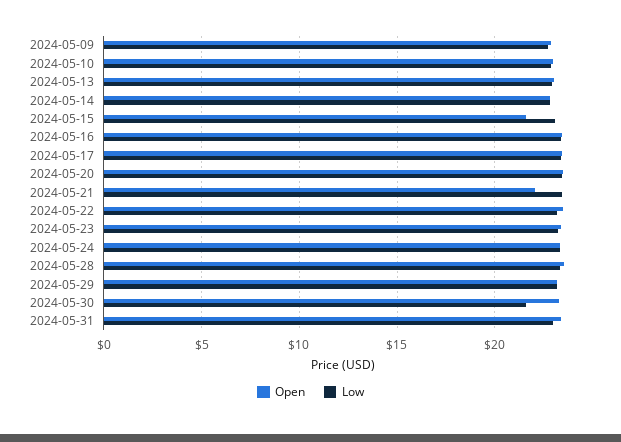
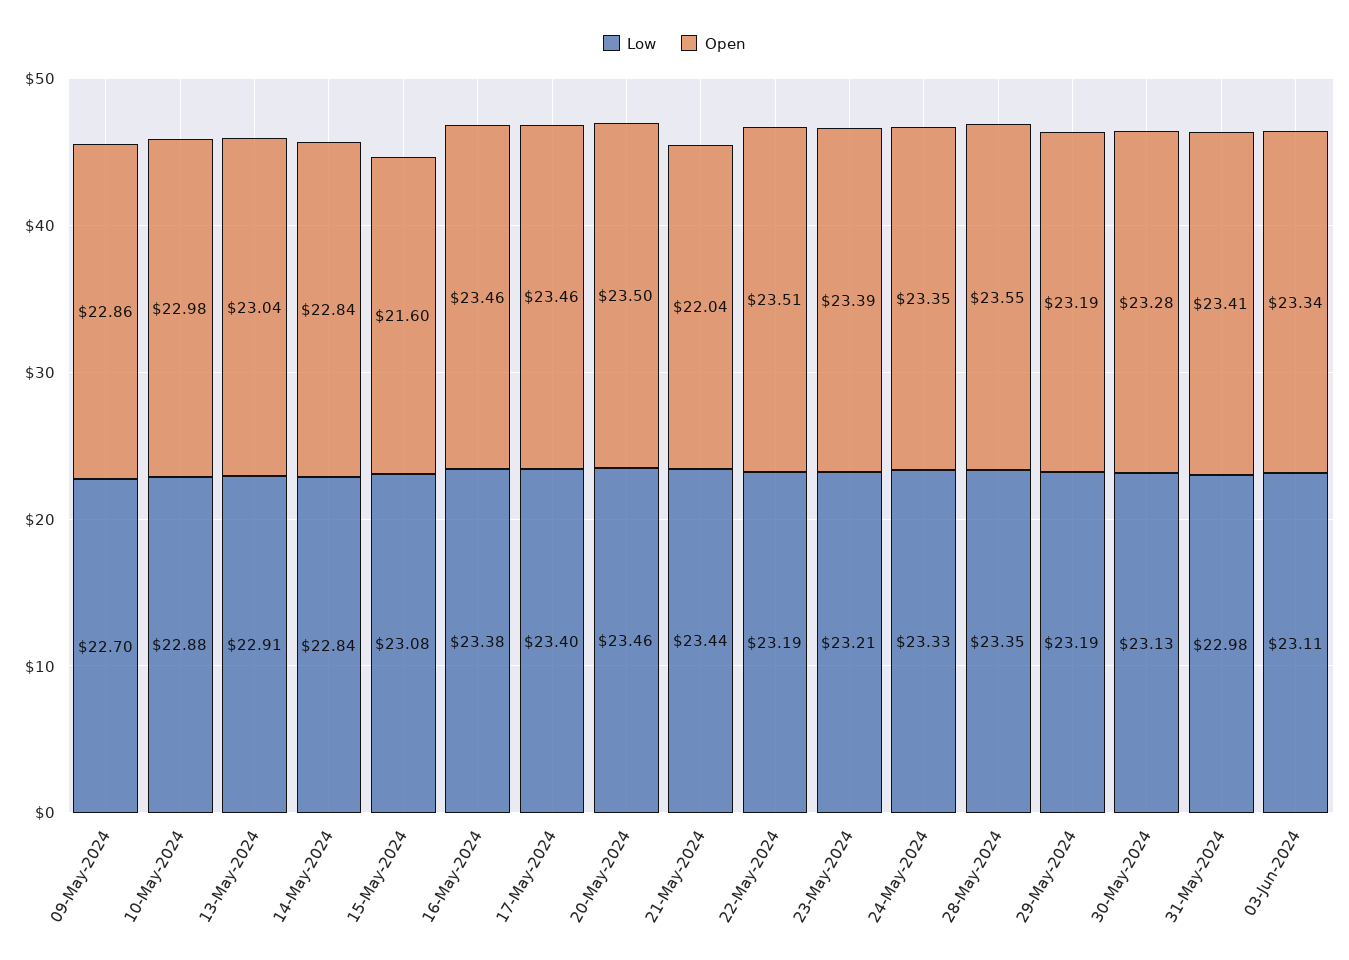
Low, 2024-05-30: 21.5 -> 23.13
Low, 03-Jun-2024: none -> 23.11
Open, 03-Jun-2024: none -> 23.34

